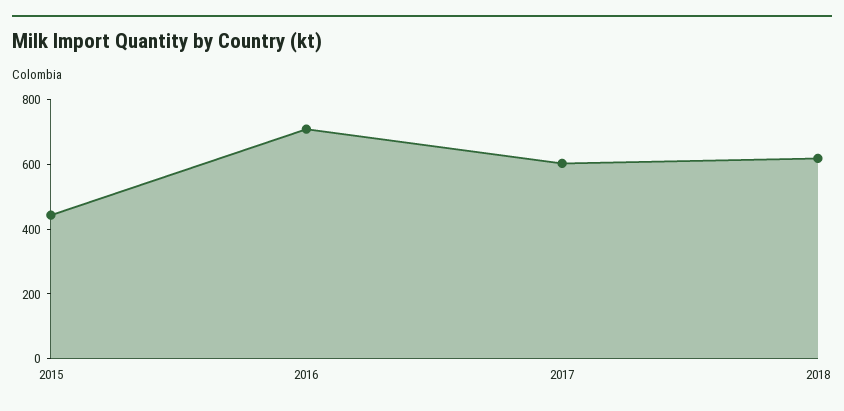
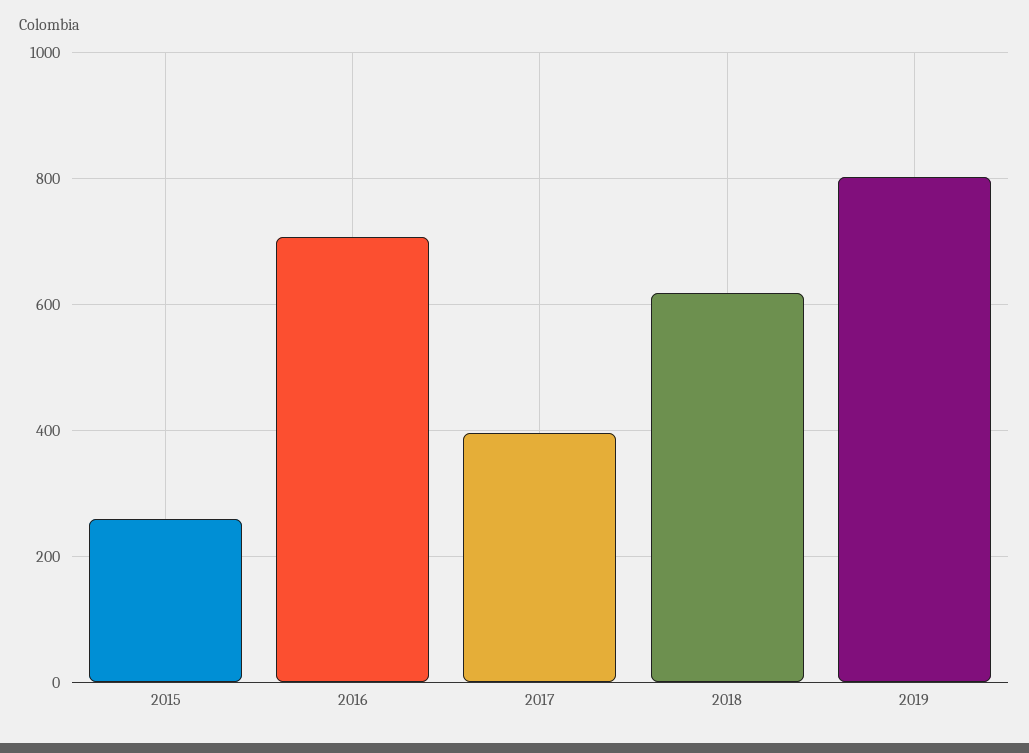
2015: 450 -> 260
2017: 600 -> 400
2019: none -> 800

